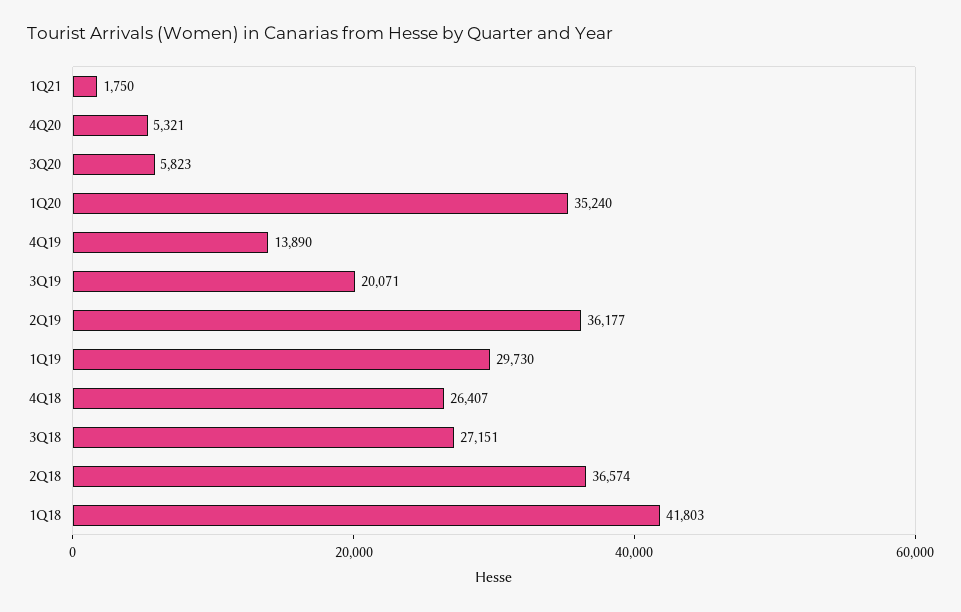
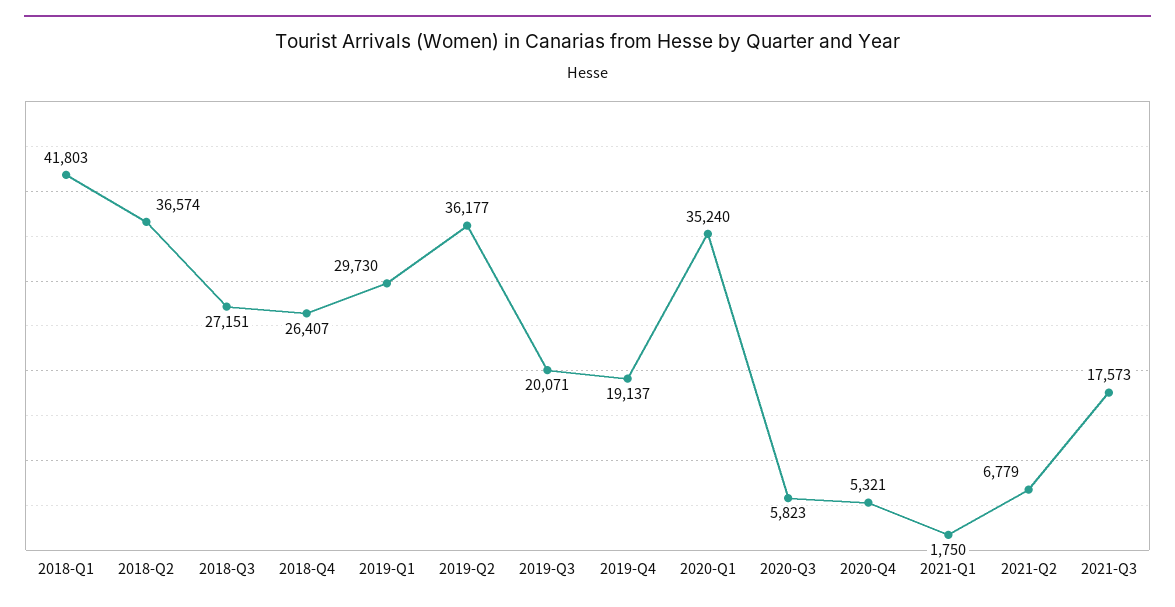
4Q19: 13890 -> 19137
2021-Q2: none -> 6779
2021-Q3: none -> 17573

